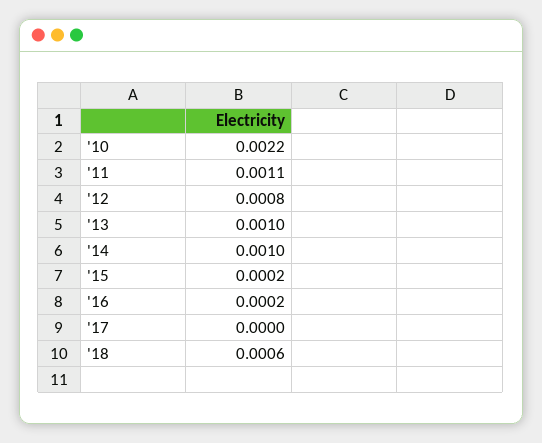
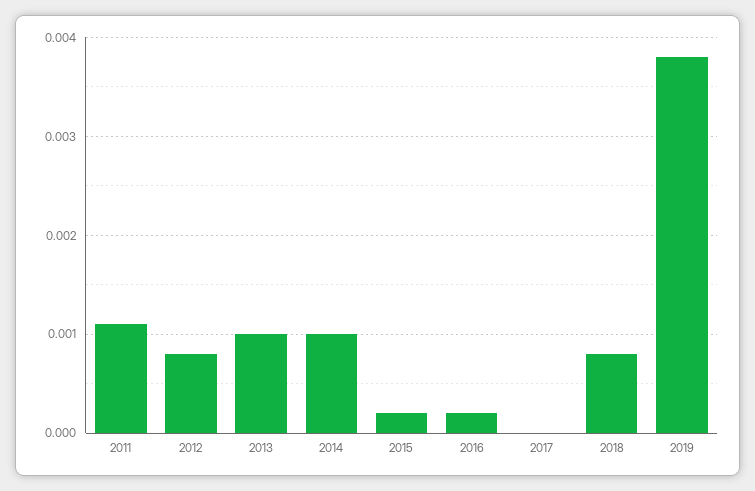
'10: 0.0022 -> none
'18: 0.0006 -> 0.0008
2019: none -> 0.0038

